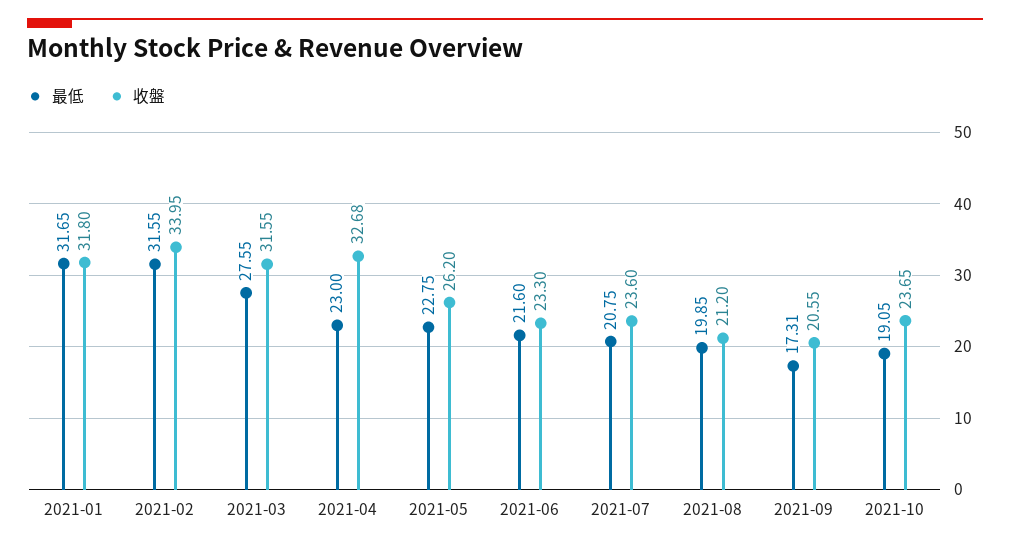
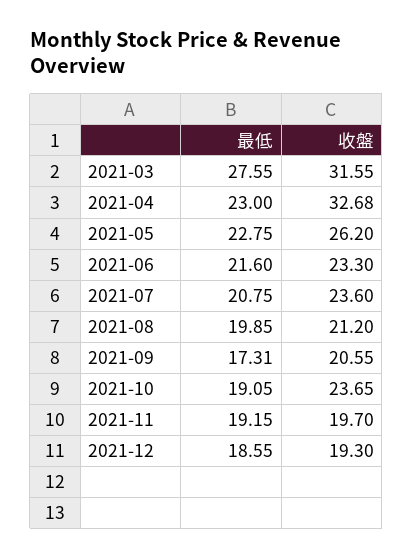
最低, 2021-01: 31.65 -> none
收盤, 2021-01: 31.8 -> none
最低, 2021-02: 31.55 -> none
收盤, 2021-02: 33.95 -> none
最低, 2021-11: none -> 19.15
收盤, 2021-11: none -> 19.7
最低, 2021-12: none -> 18.55
收盤, 2021-12: none -> 19.3

